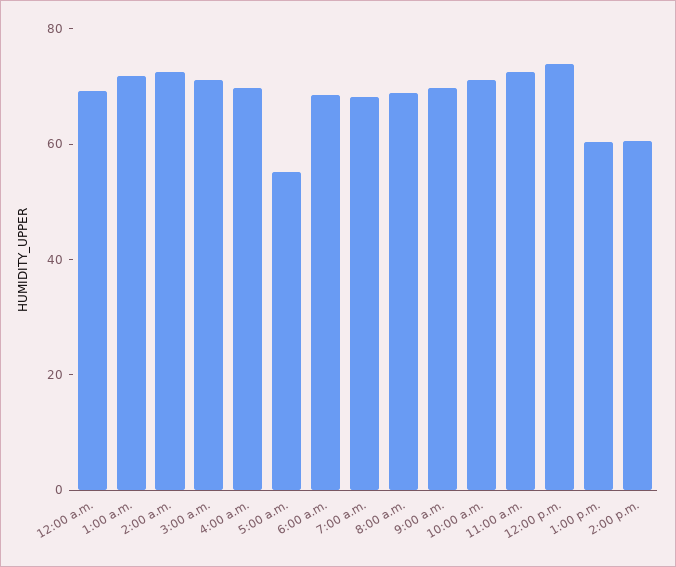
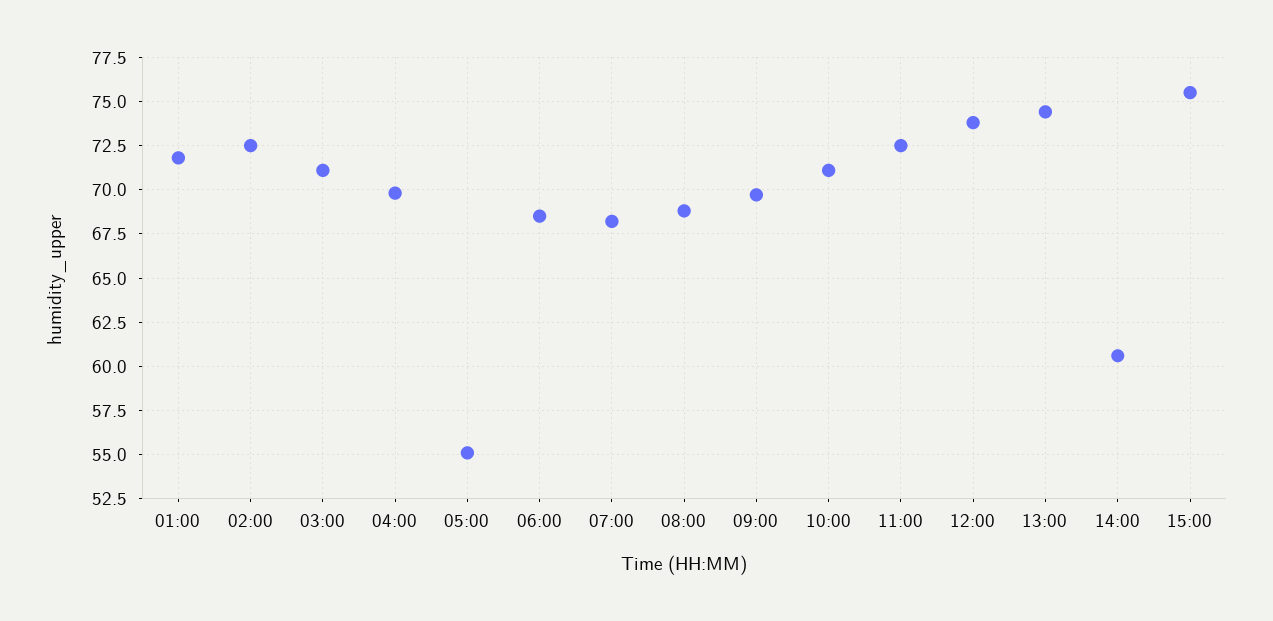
12:00 a.m.: 70 -> none
1:00 p.m.: 60 -> 74.5
15:00: none -> 75.5

